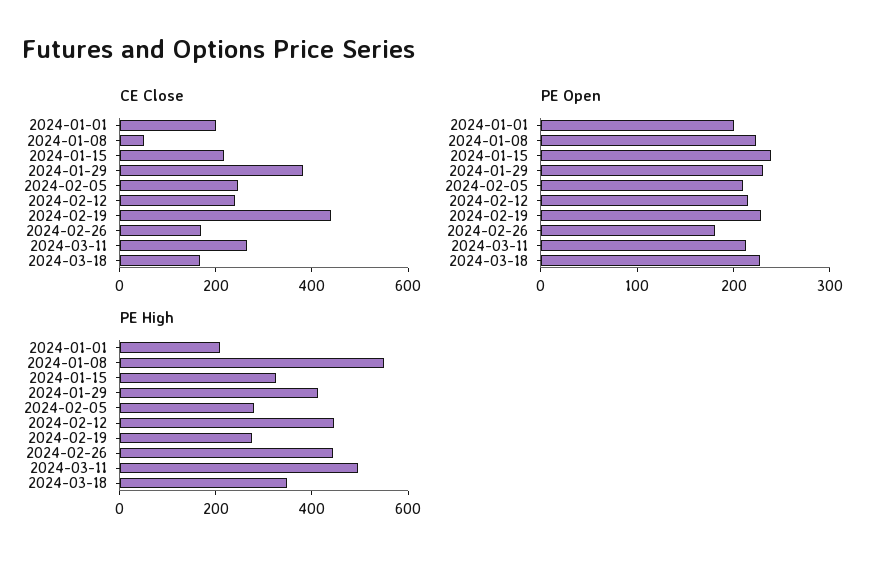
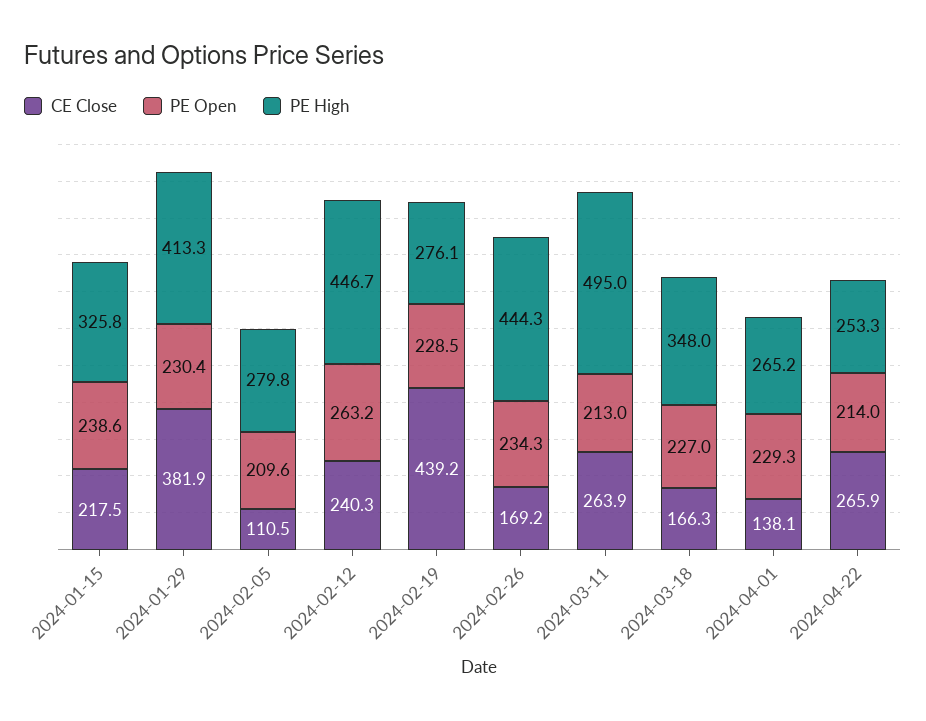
CE Close, 2024-01-01: 200 -> none
CE Close, 2024-01-08: 50 -> none
CE Close, 2024-02-05: 250 -> 110.5
PE Open, 2024-01-01: 200 -> none
PE Open, 2024-01-08: 220 -> none
PE Open, 2024-02-12: 220 -> 263.2
PE Open, 2024-02-26: 180 -> 234.3
PE High, 2024-01-01: 200 -> none
PE High, 2024-01-08: 550 -> none
CE Close, 2024-04-01: none -> 138.1
PE Open, 2024-04-01: none -> 229.3
PE High, 2024-04-01: none -> 265.2
CE Close, 2024-04-22: none -> 265.9
PE Open, 2024-04-22: none -> 214
PE High, 2024-04-22: none -> 253.3

